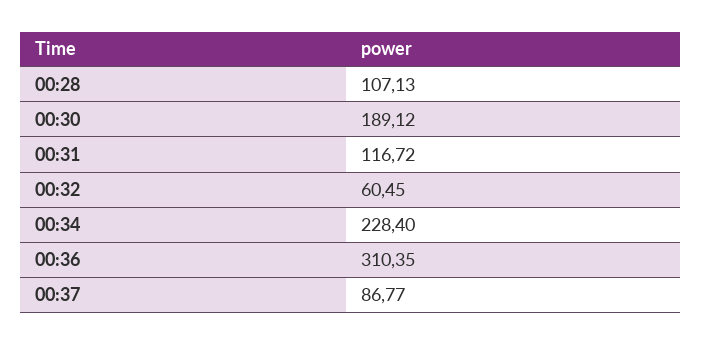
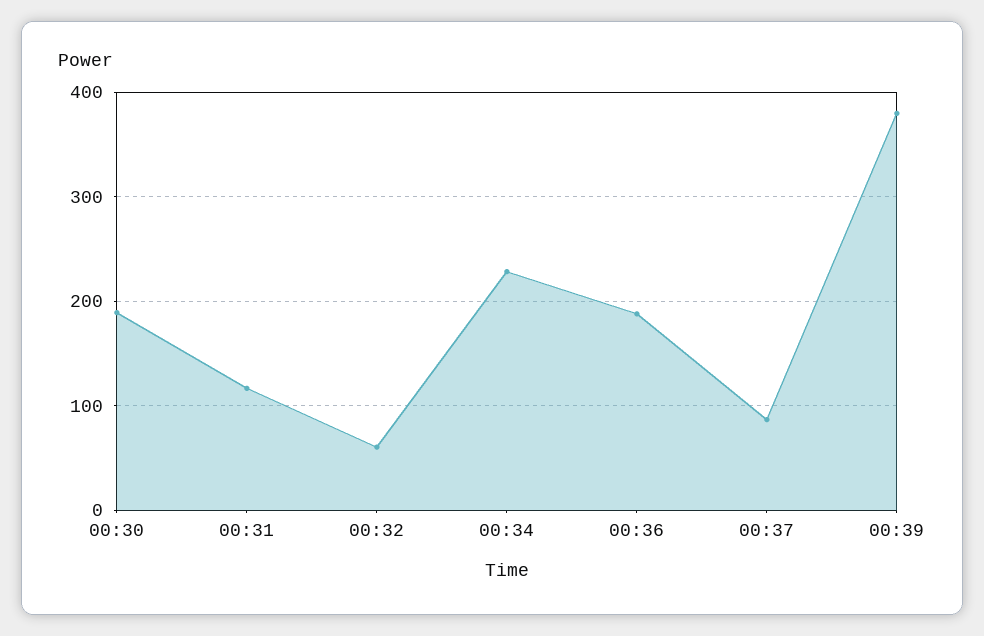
00:28: 107.13 -> none
00:36: 310.35 -> 190
00:39: none -> 380

